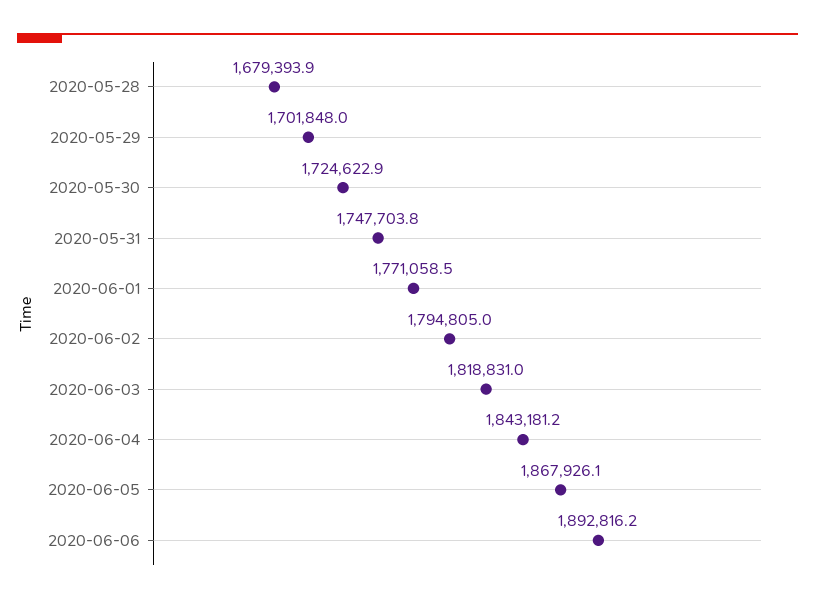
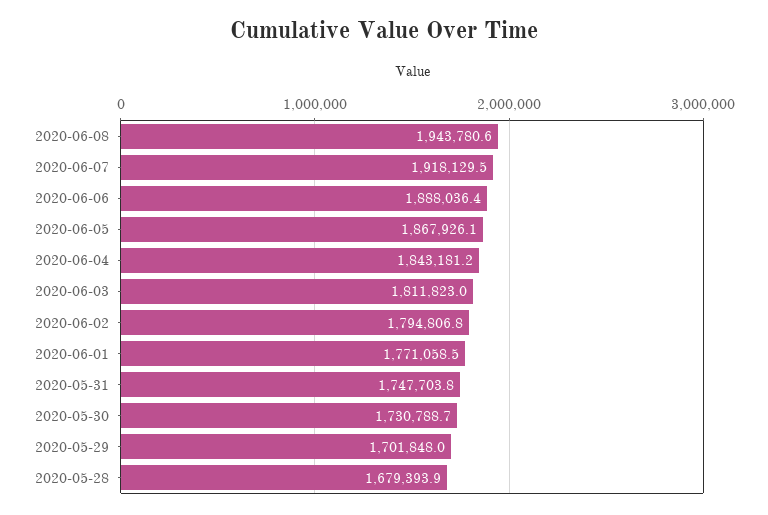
2020-05-30: 1724622.9 -> 1730788.7
2020-06-02: 1794805 -> 1794806.8
2020-06-03: 1818831 -> 1811823
2020-06-06: 1892816.2 -> 1888036.4
2020-06-08: none -> 1943780.6
2020-06-07: none -> 1918129.5

